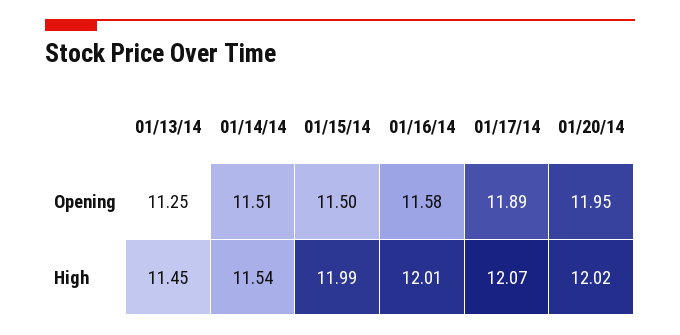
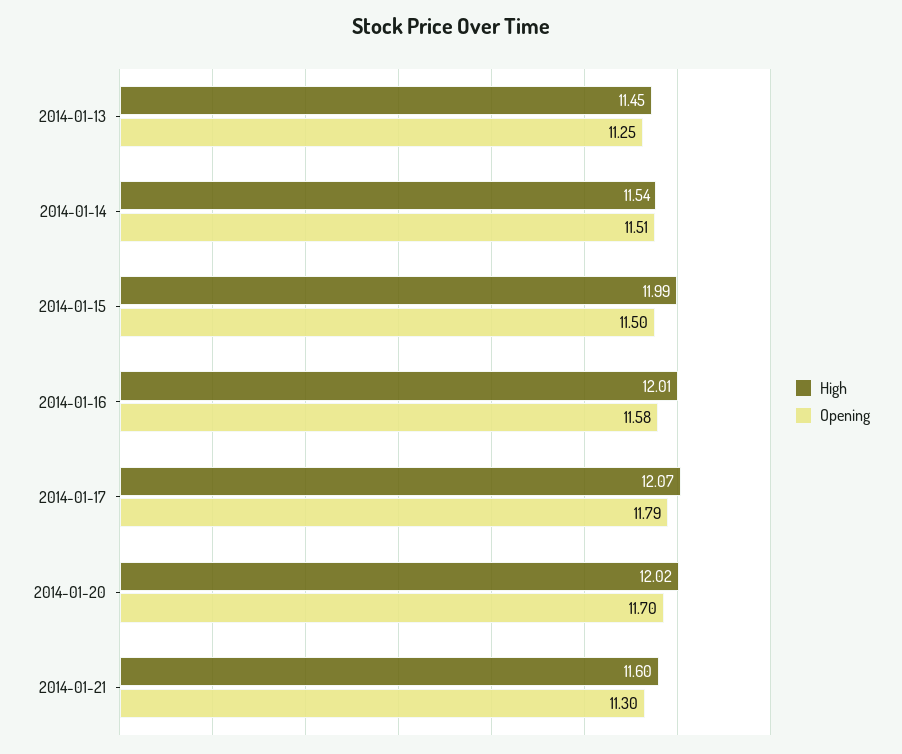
Opening, 01/17/14: 11.89 -> 11.79
Opening, 01/20/14: 11.95 -> 11.7
High, 2014-01-21: none -> 11.6
Opening, 2014-01-21: none -> 11.3

